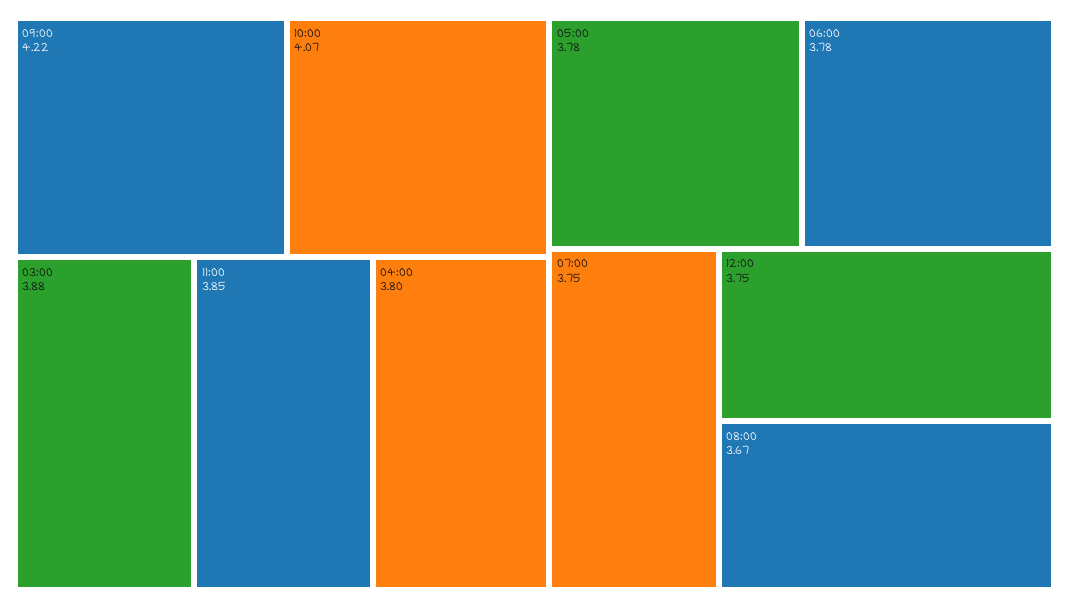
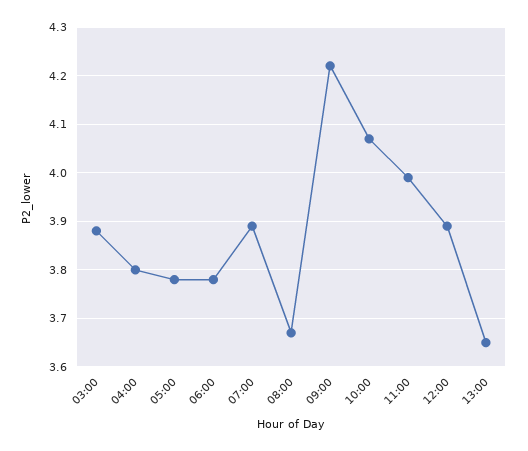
11:00: 3.85 -> 4
07:00: 3.75 -> 3.9
12:00: 3.75 -> 3.9
13:00: none -> 3.65

